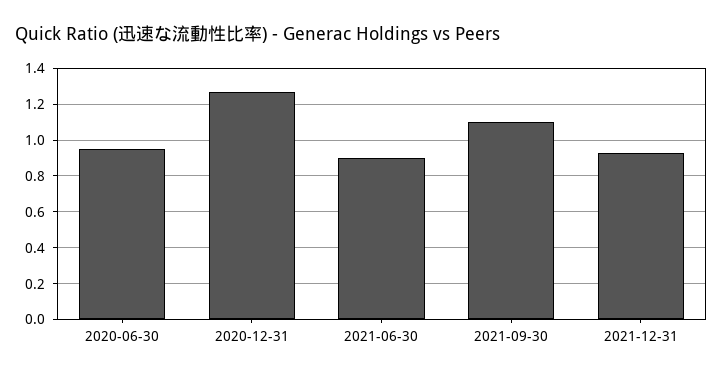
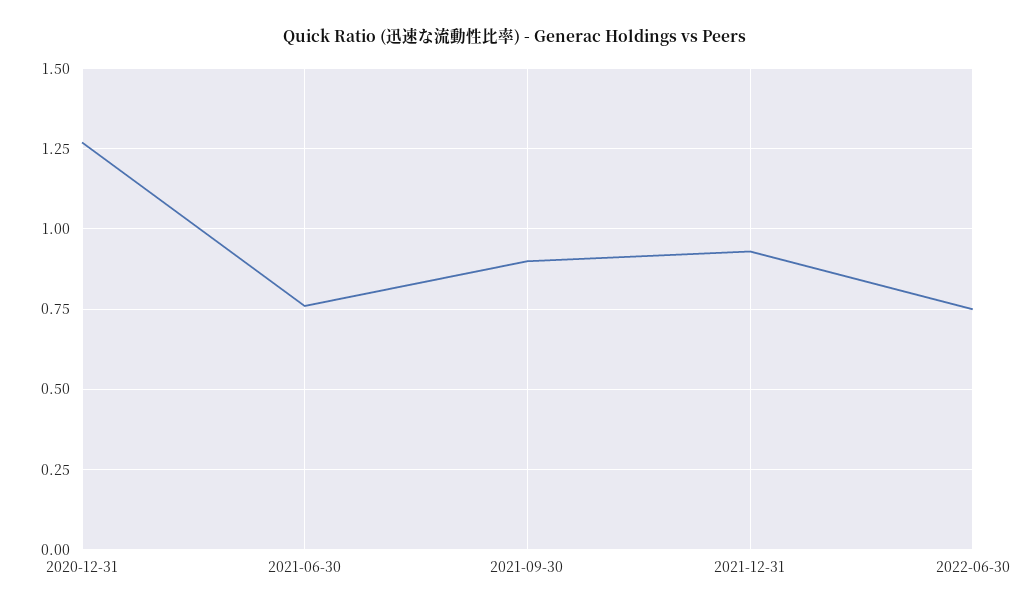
2020-06-30: 0.95 -> none
2021-06-30: 0.9 -> 0.75
2021-09-30: 1.1 -> 0.9
2022-06-30: none -> 0.75

